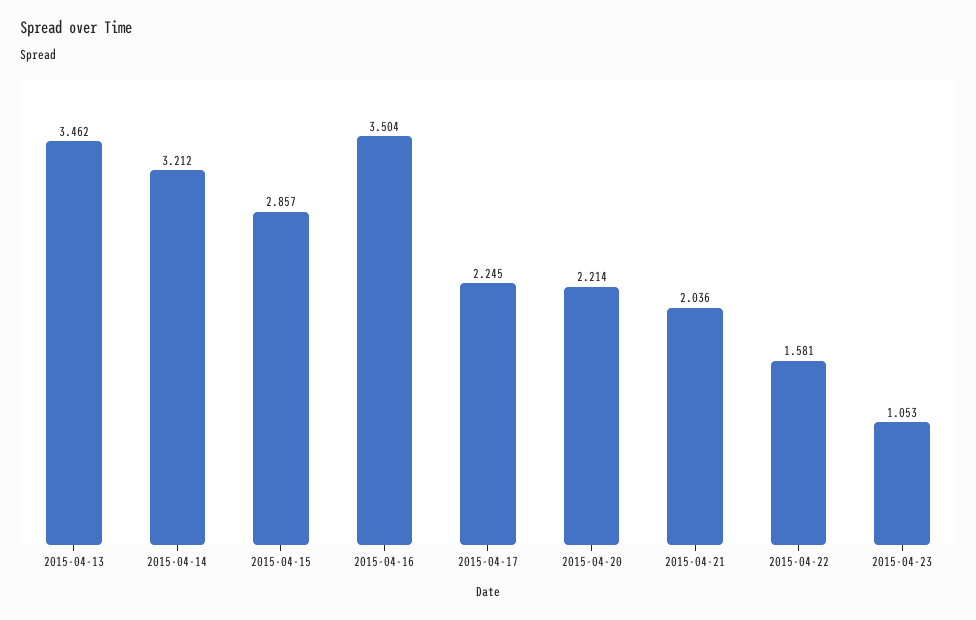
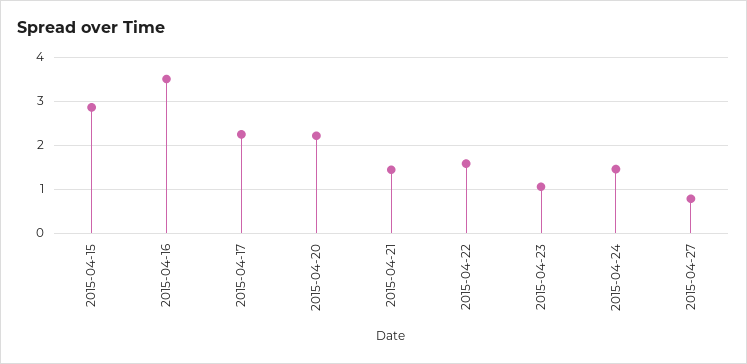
2015-04-13: 3.462 -> none
2015-04-14: 3.212 -> none
2015-04-21: 2.036 -> 1.4
2015-04-24: none -> 1.4
2015-04-27: none -> 0.8

